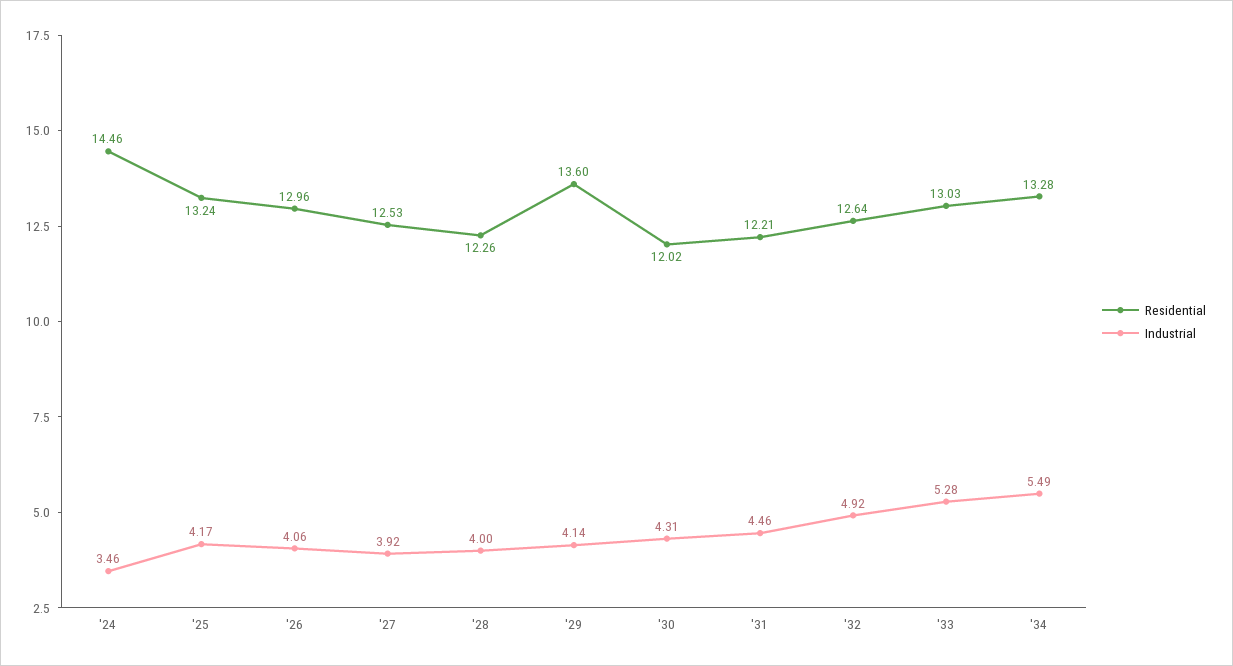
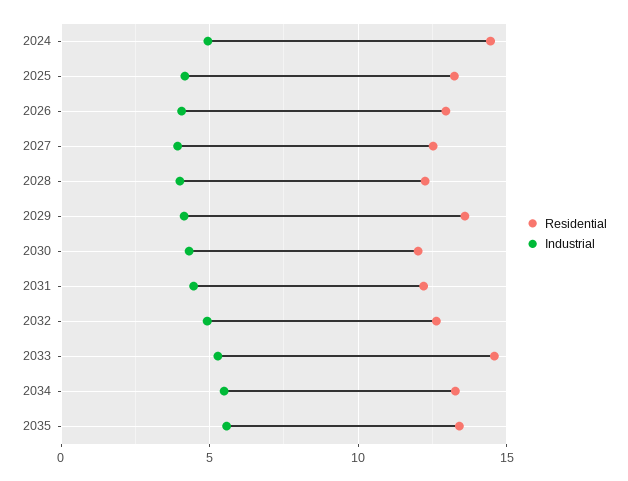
Industrial, '24: 3.46 -> 5
Residential, '33: 13.03 -> 14.5
Residential, 2035: none -> 13.5
Industrial, 2035: none -> 5.5

